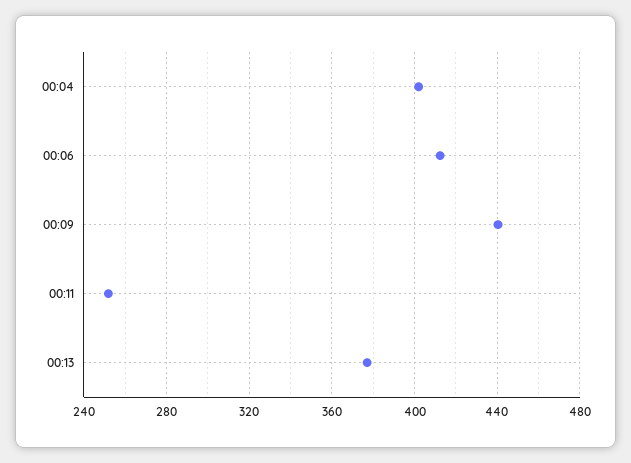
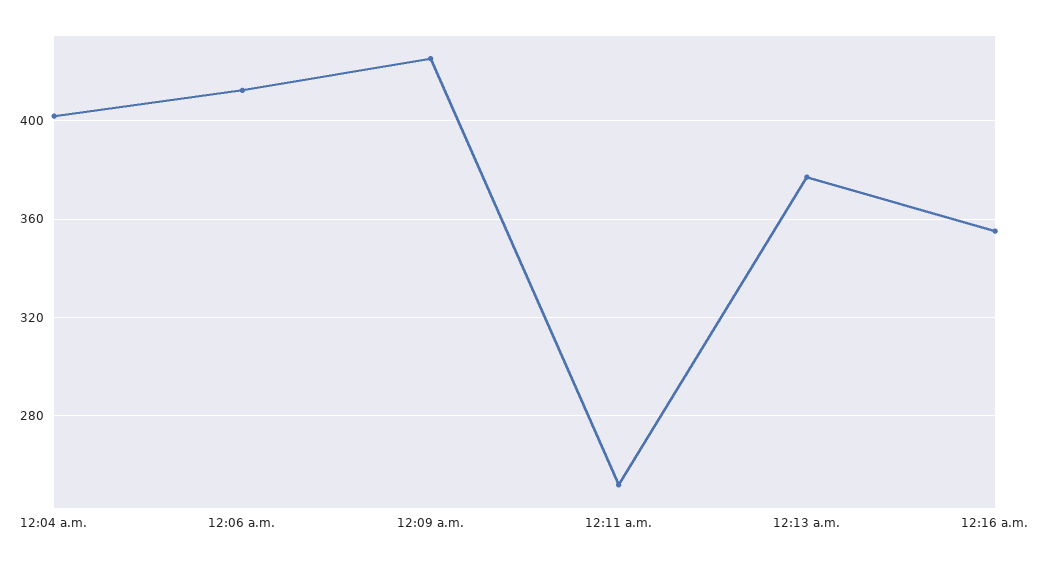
00:09: 440 -> 425
12:16 a.m.: none -> 355

